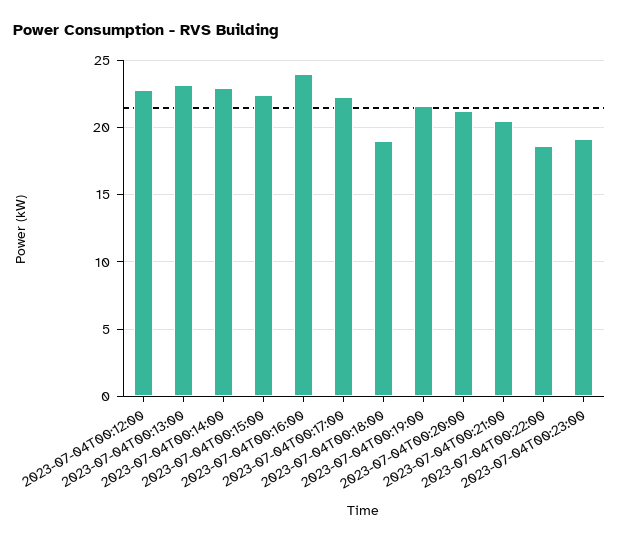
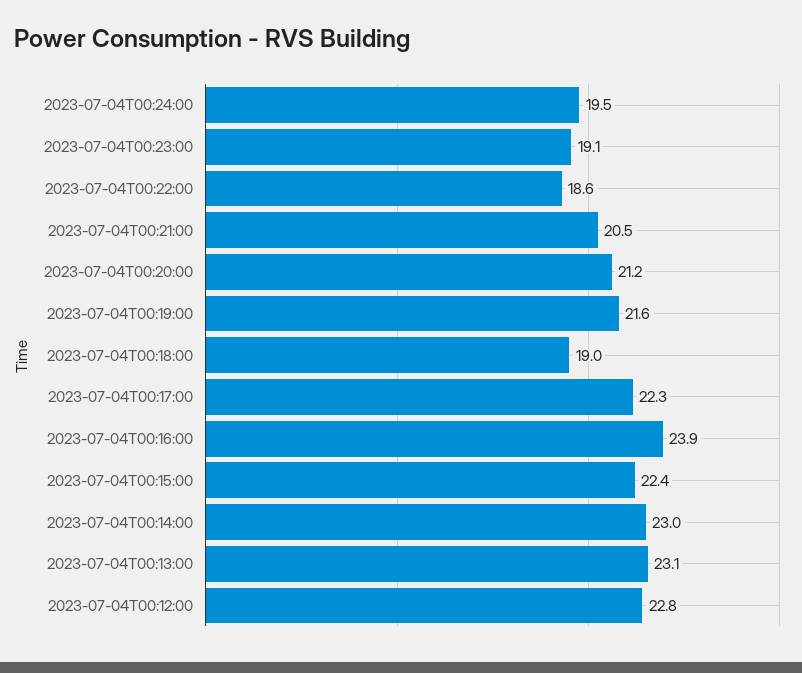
2023-07-04T00:24:00: none -> 19.5

